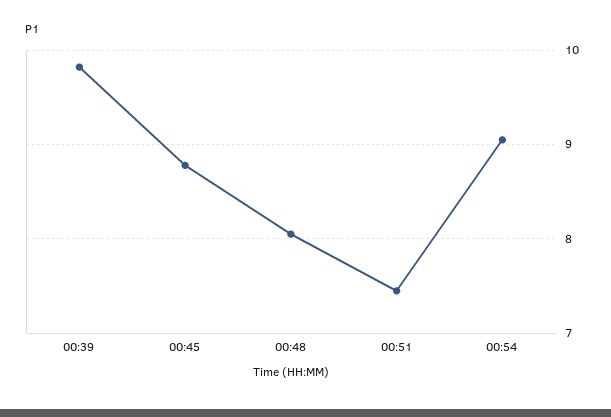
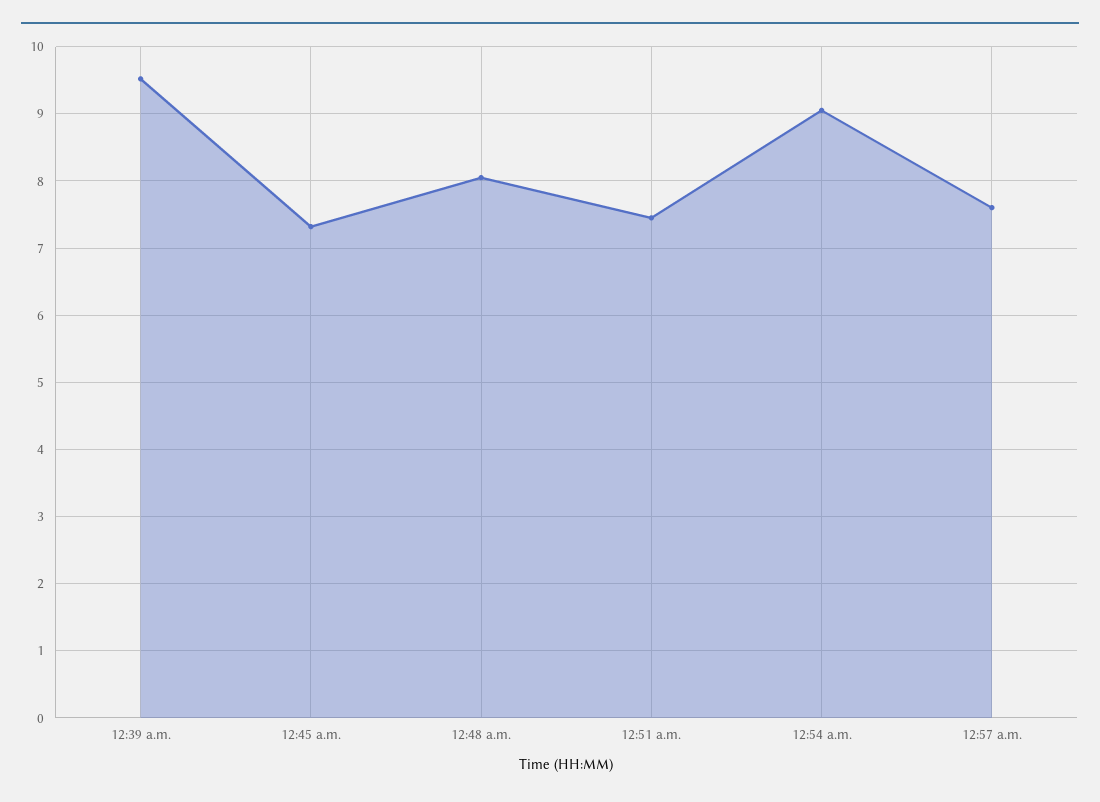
00:39: 9.8 -> 9.5
00:45: 8.8 -> 7.3
12:57 a.m.: none -> 7.6

